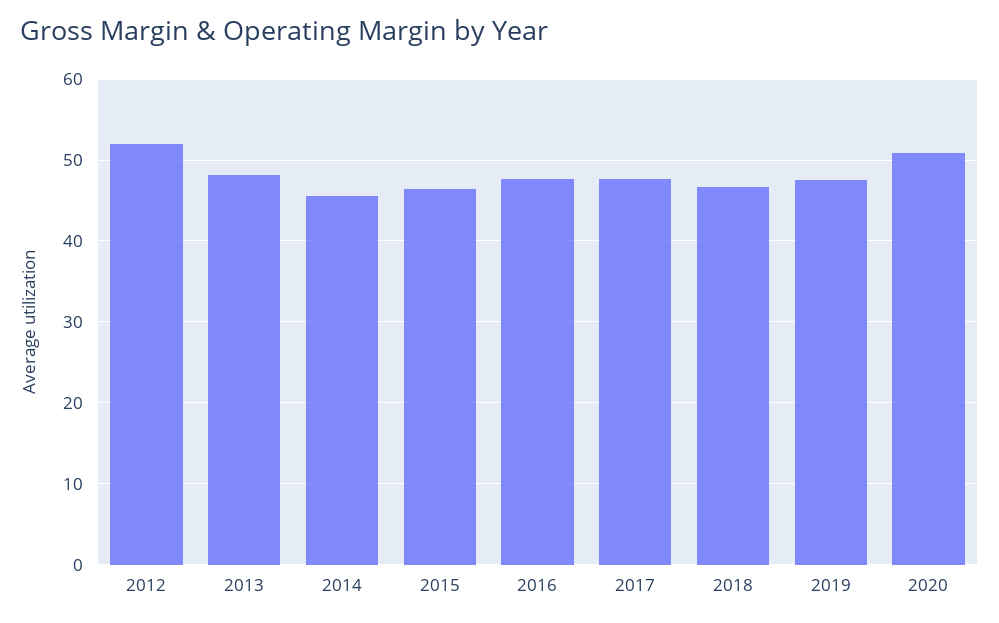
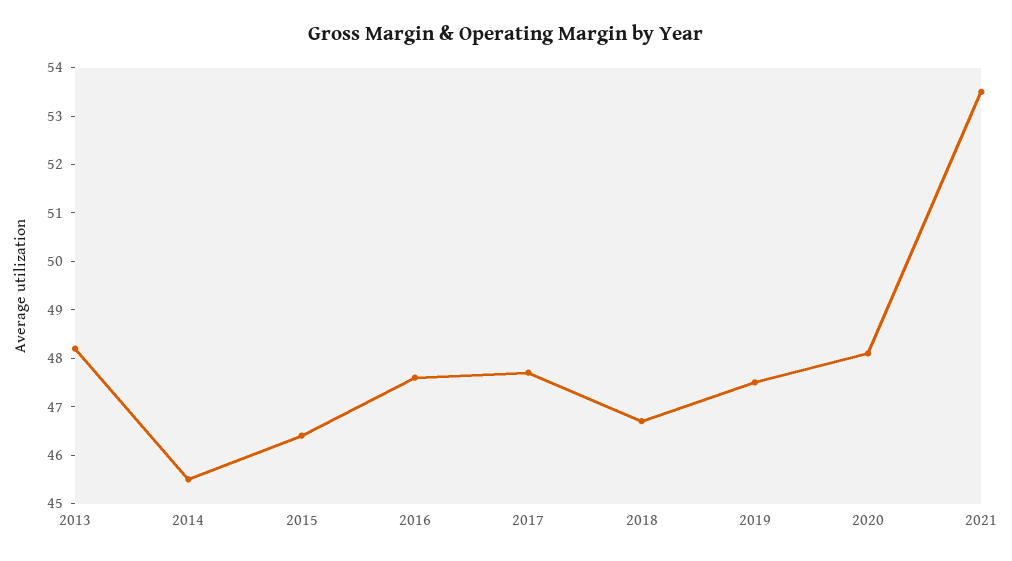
2012: 52 -> none
2020: 51 -> 48
2021: none -> 53.5

